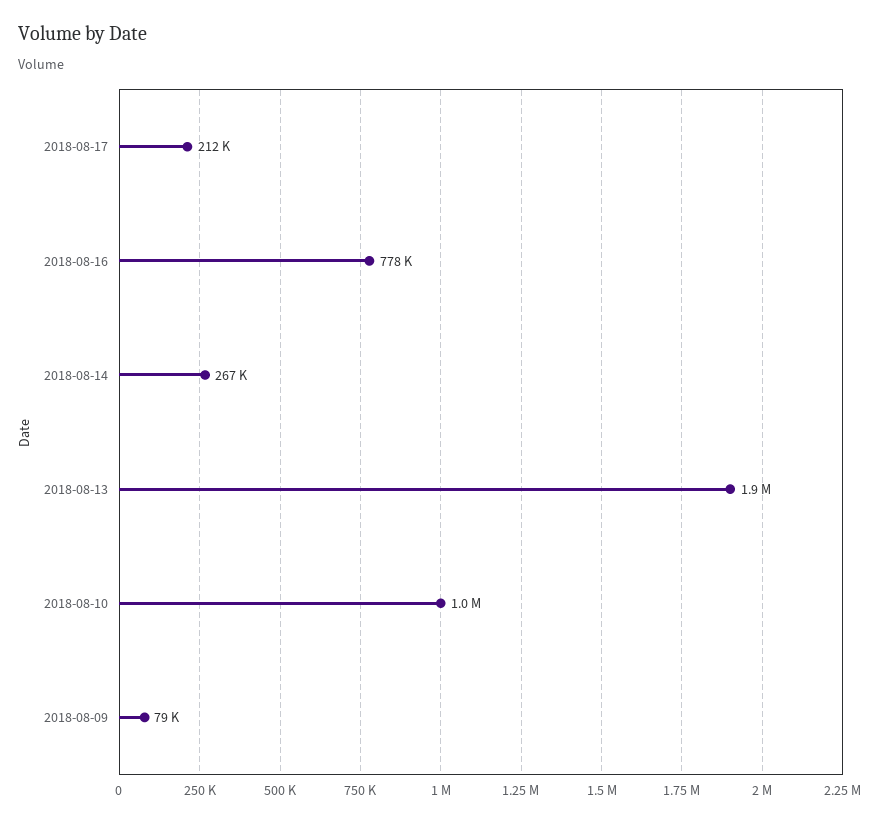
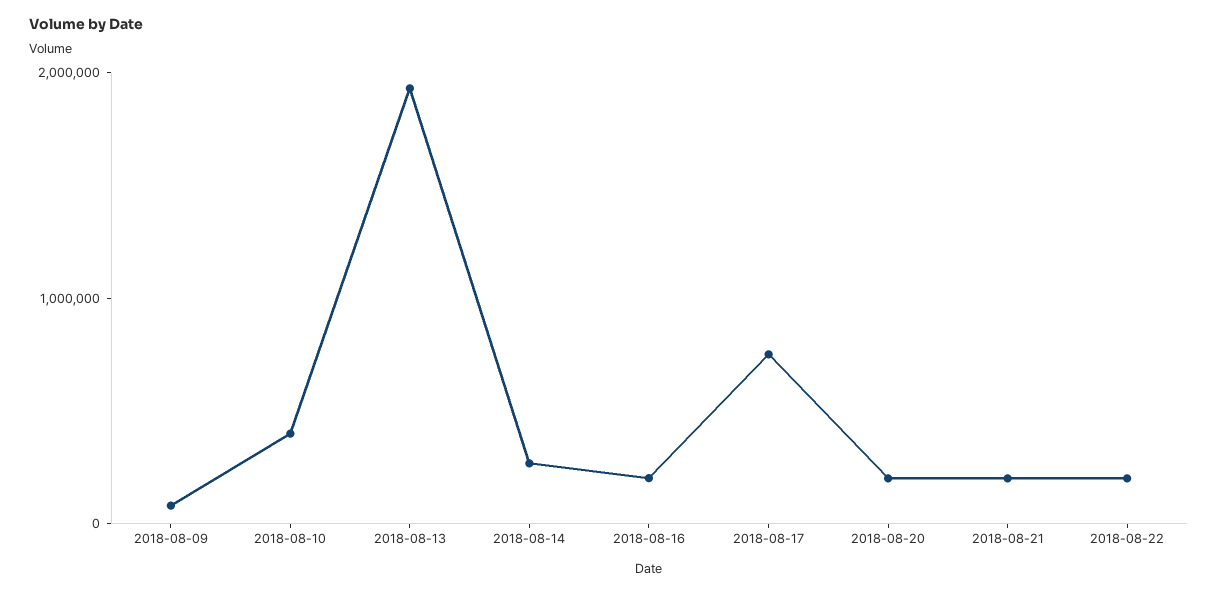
2018-08-17: 212000 -> 800000
2018-08-16: 778000 -> 200000
2018-08-10: 1000000 -> 400000
2018-08-20: none -> 200000
2018-08-21: none -> 200000
2018-08-22: none -> 200000

